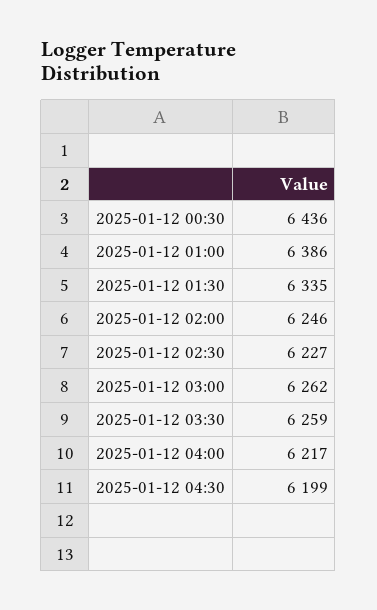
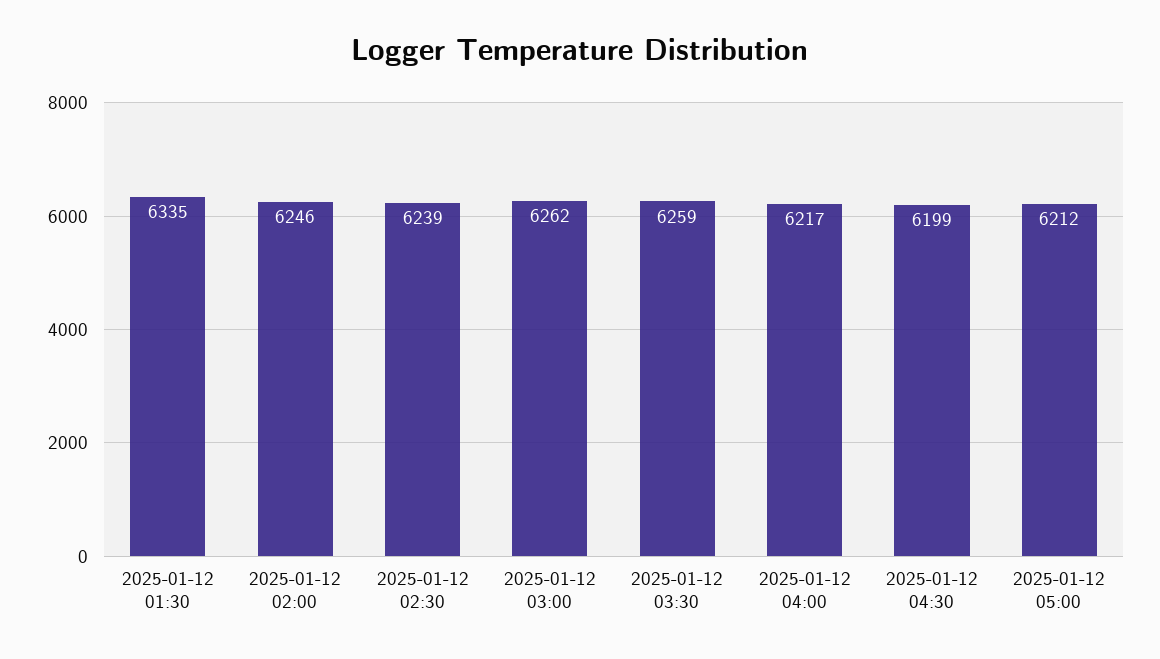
2025-01-12 00:30: 6436 -> none
2025-01-12 01:00: 6386 -> none
2025-01-12 02:30: 6227 -> 6239
2025-01-12 05:00: none -> 6212

